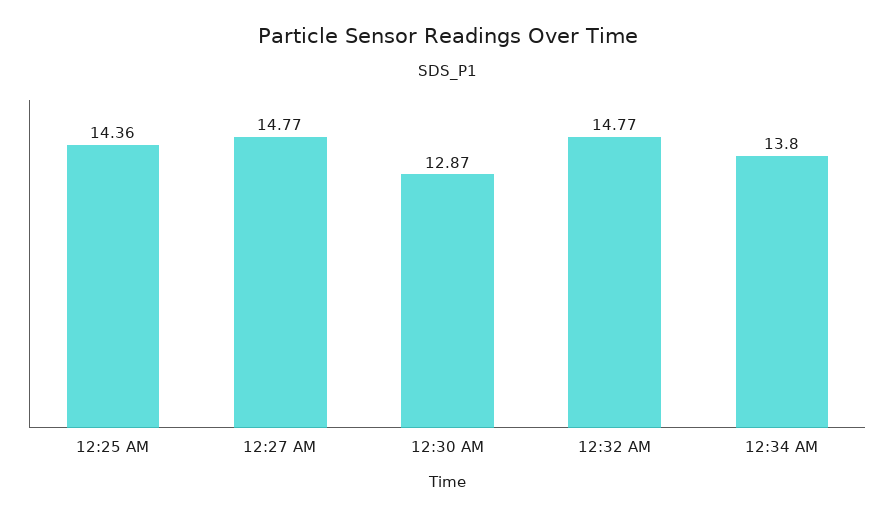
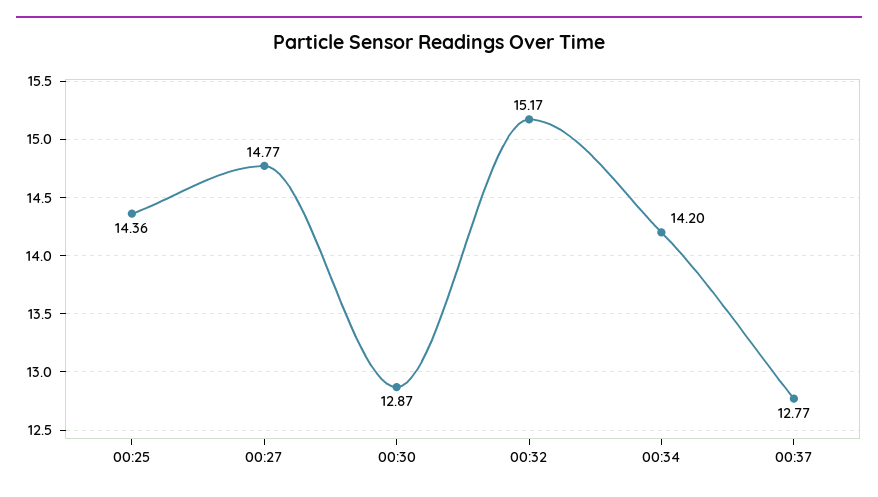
12:32 AM: 14.77 -> 15.17
12:34 AM: 13.8 -> 14.2
00:37: none -> 12.77

